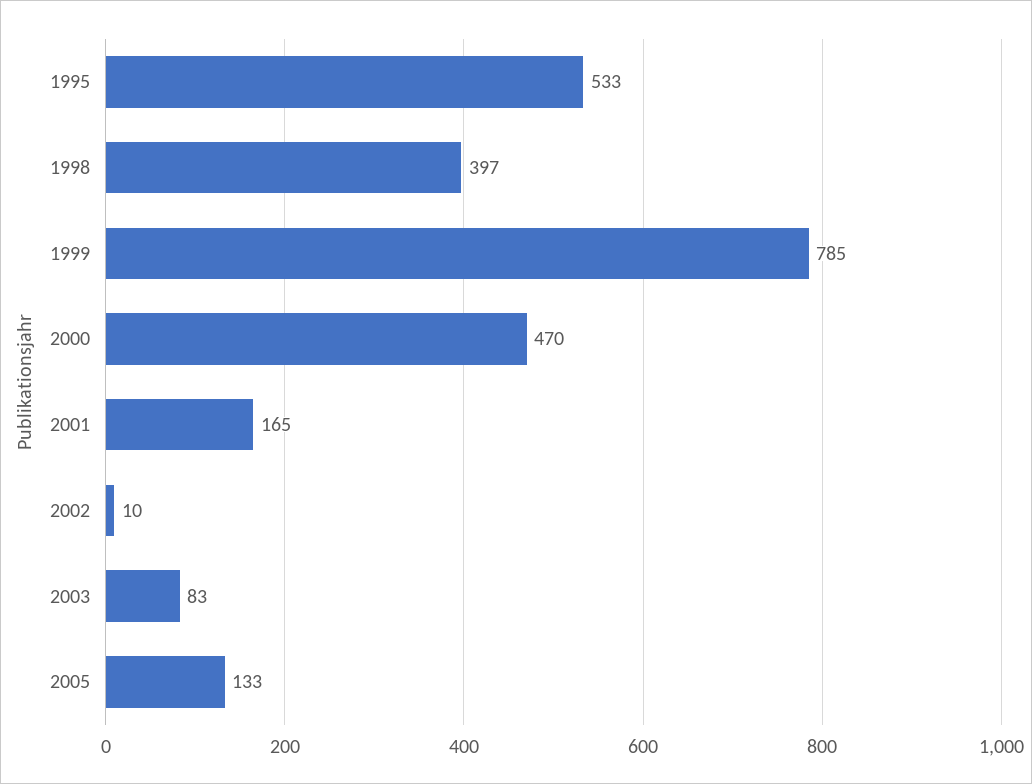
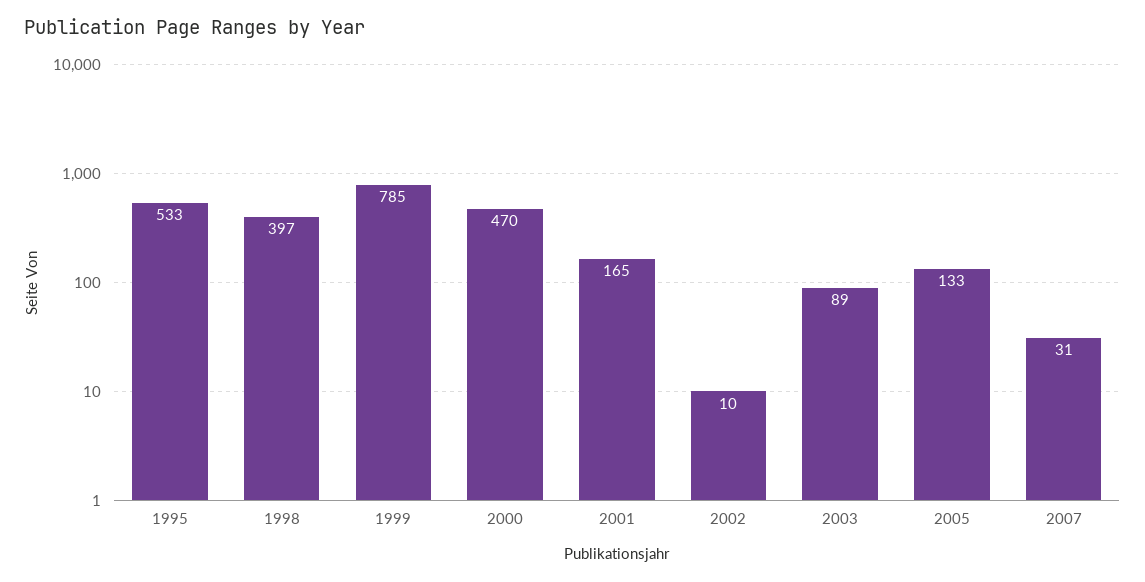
2003: 83 -> 89
2007: none -> 31

